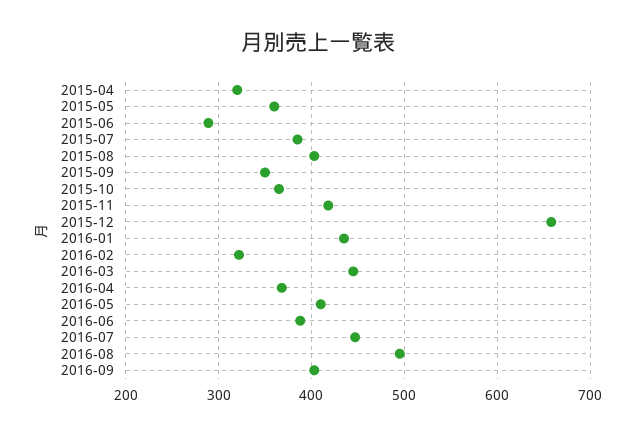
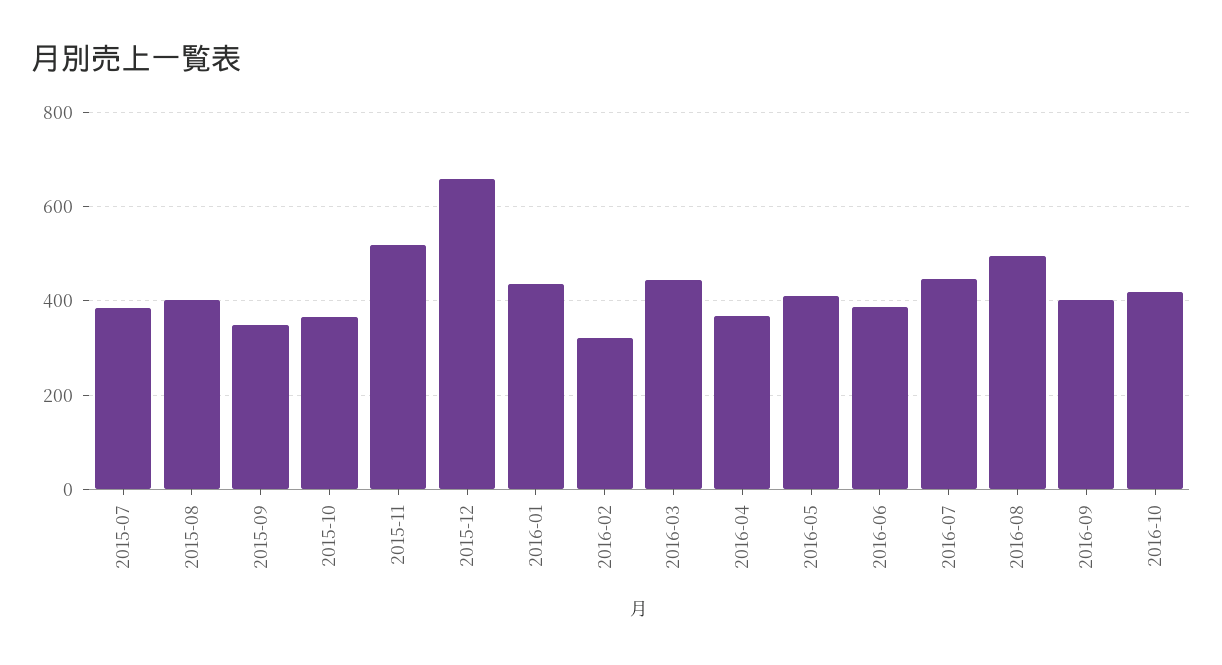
2015-04: 320 -> none
2015-05: 360 -> none
2015-06: 290 -> none
2015-11: 420 -> 520
2016-10: none -> 420

